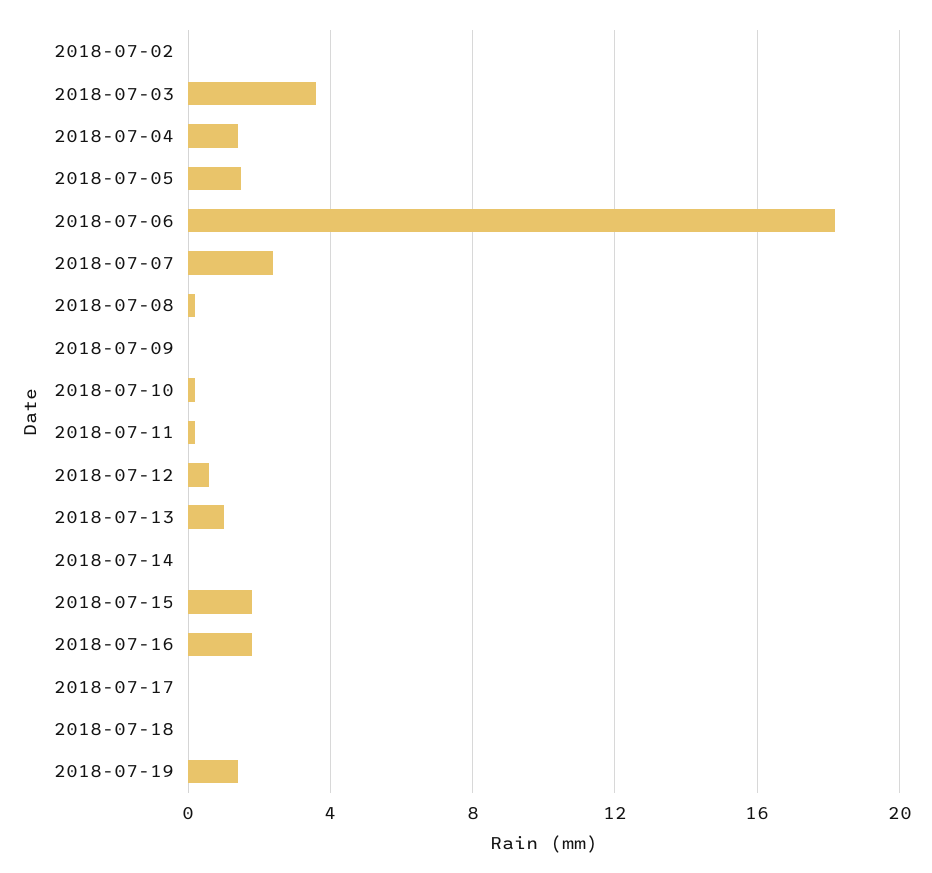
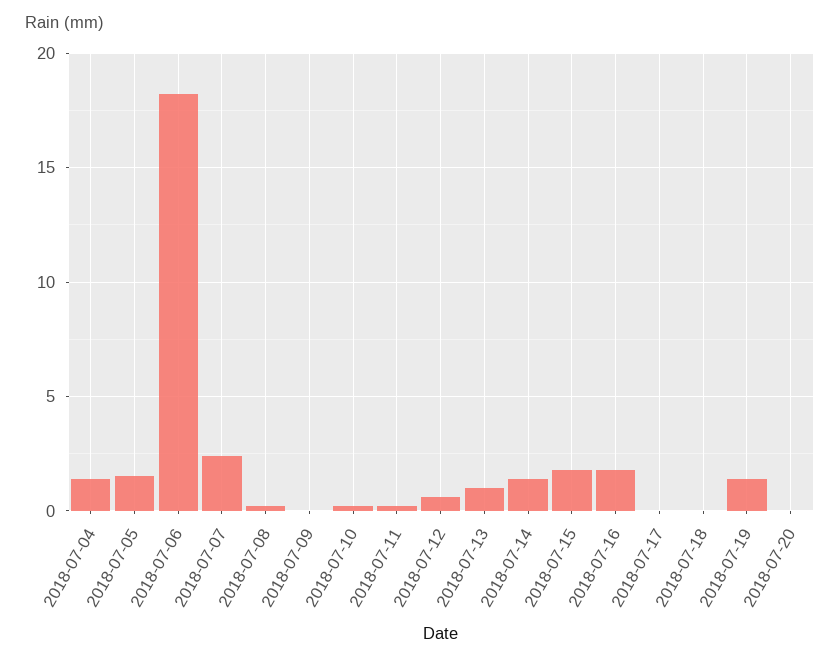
2018-07-02: 0 -> none
2018-07-03: 3.5 -> none
2018-07-14: 0 -> 1.5
2018-07-20: none -> 0

